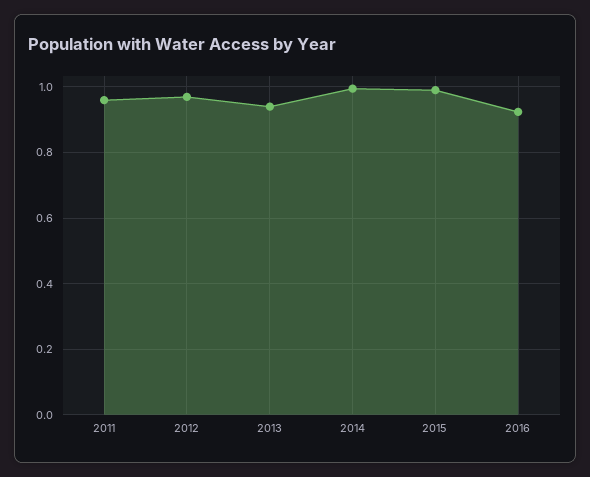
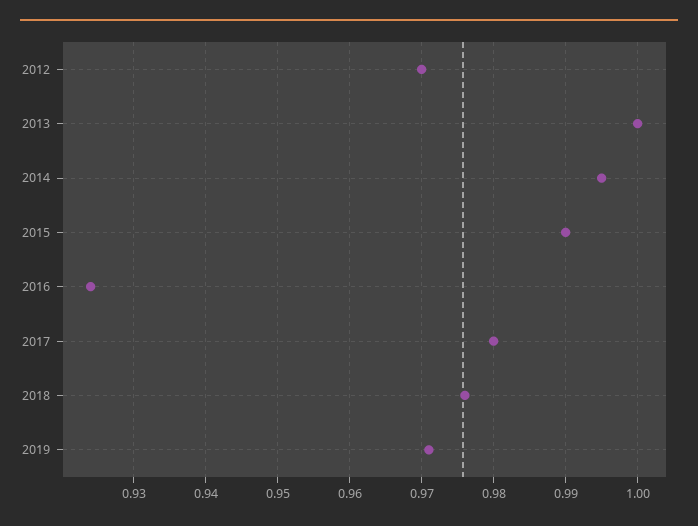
2011: 0.96 -> none
2013: 0.94 -> 1
2017: none -> 0.98
2018: none -> 0.976
2019: none -> 0.971

